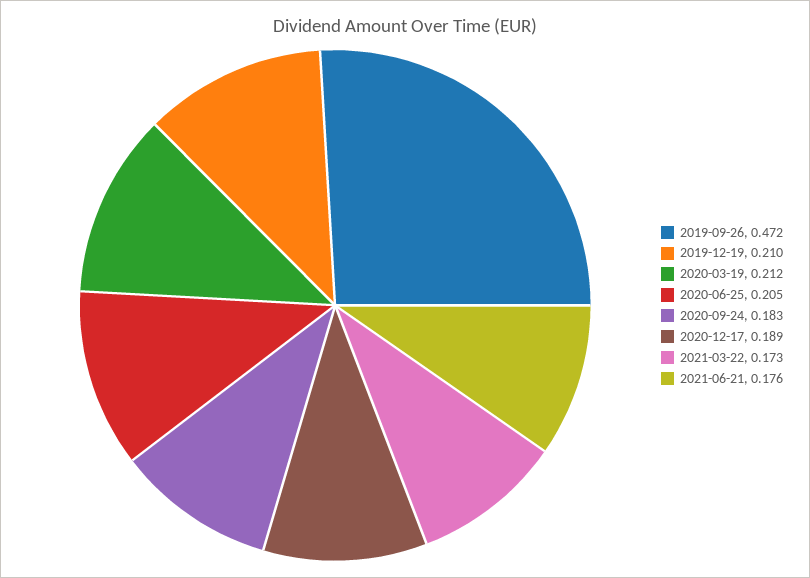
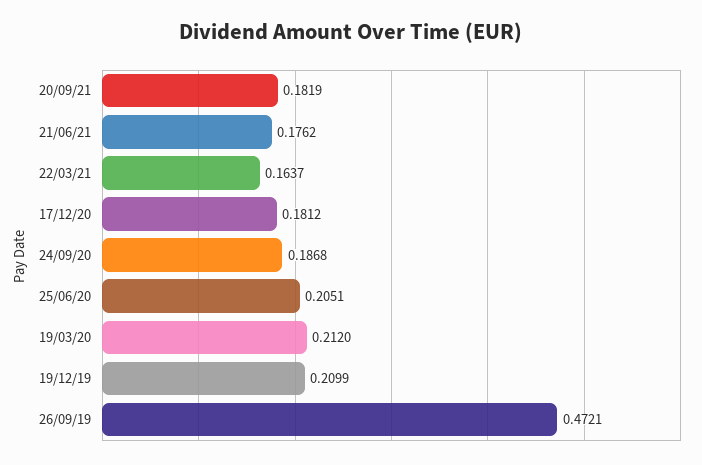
2020-09-24: 0.183 -> 0.1868
2020-12-17: 0.189 -> 0.1812
2021-03-22: 0.173 -> 0.1637
20/09/21: none -> 0.1819

